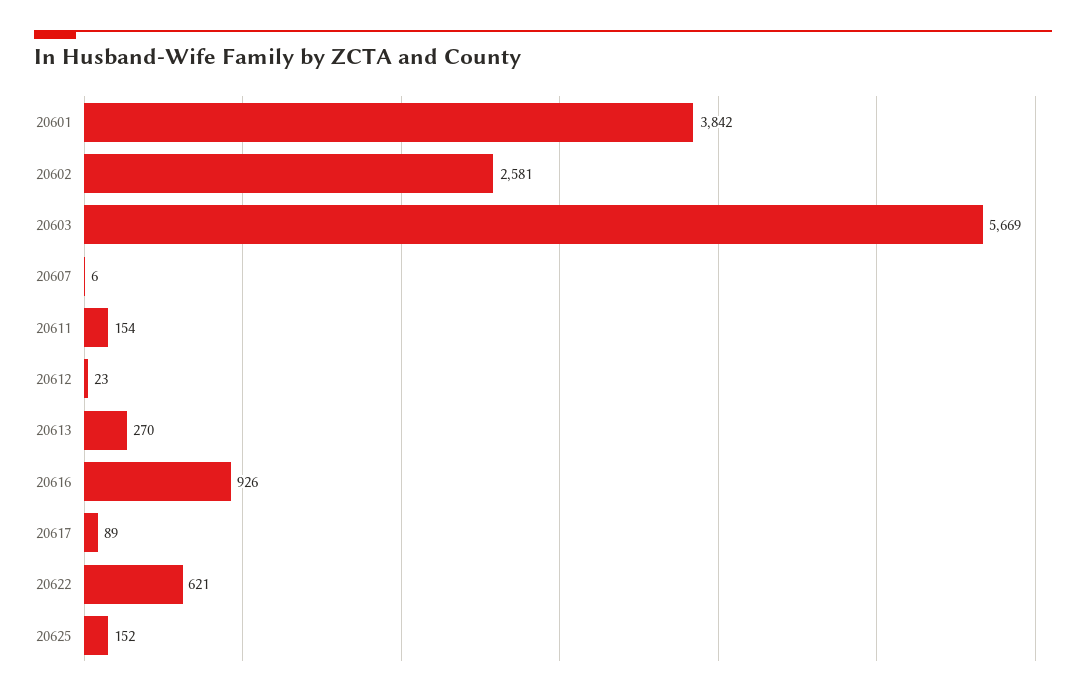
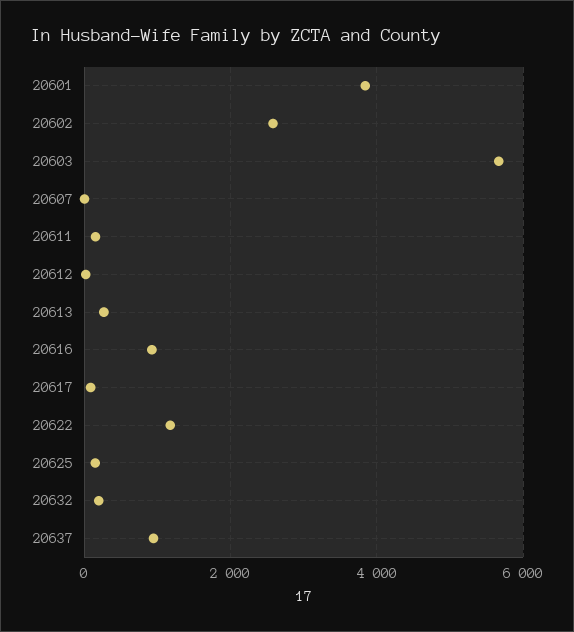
20622: 621 -> 1200
20632: none -> 200
20637: none -> 1000

